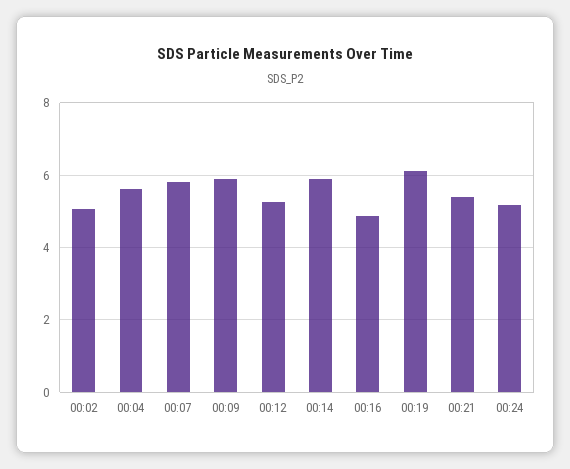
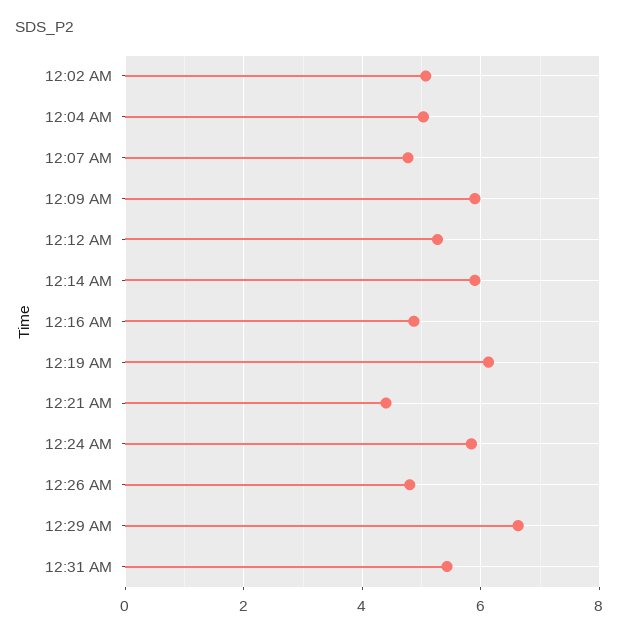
00:04: 5.6 -> 5
00:07: 5.8 -> 4.8
00:21: 5.4 -> 4.4
00:24: 5.2 -> 5.8
12:26 AM: none -> 4.8
12:29 AM: none -> 6.6
12:31 AM: none -> 5.4

